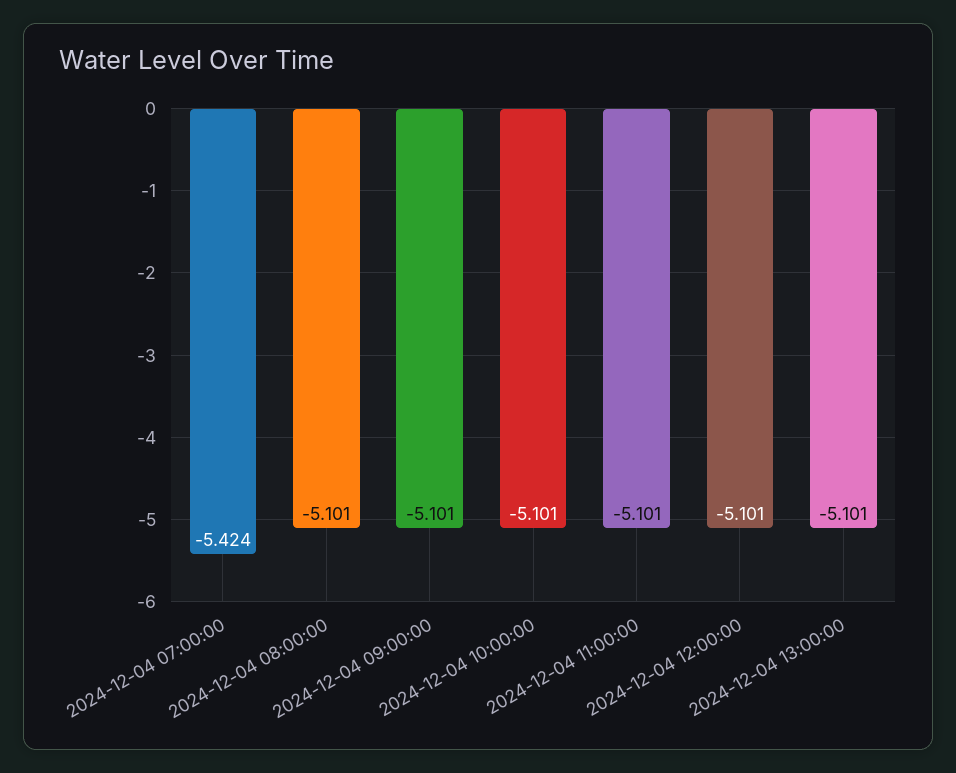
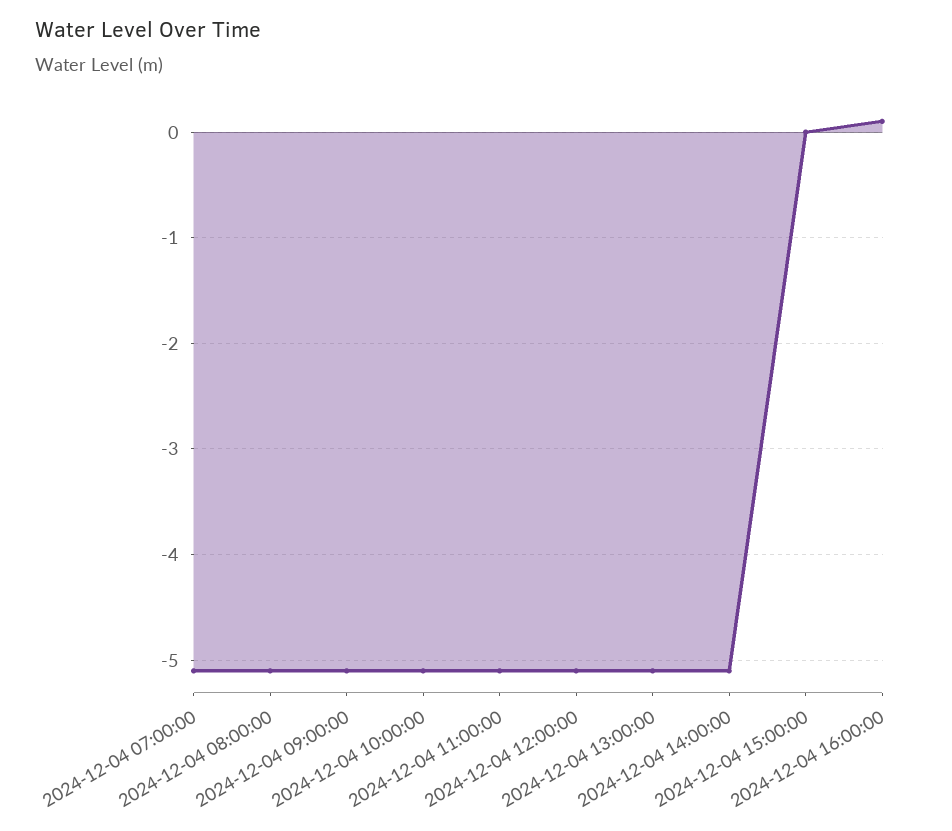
2024-12-04 07:00:00: -5.424 -> -5.1
2024-12-04 14:00:00: none -> -5.1
2024-12-04 15:00:00: none -> 0
2024-12-04 16:00:00: none -> 0.1

